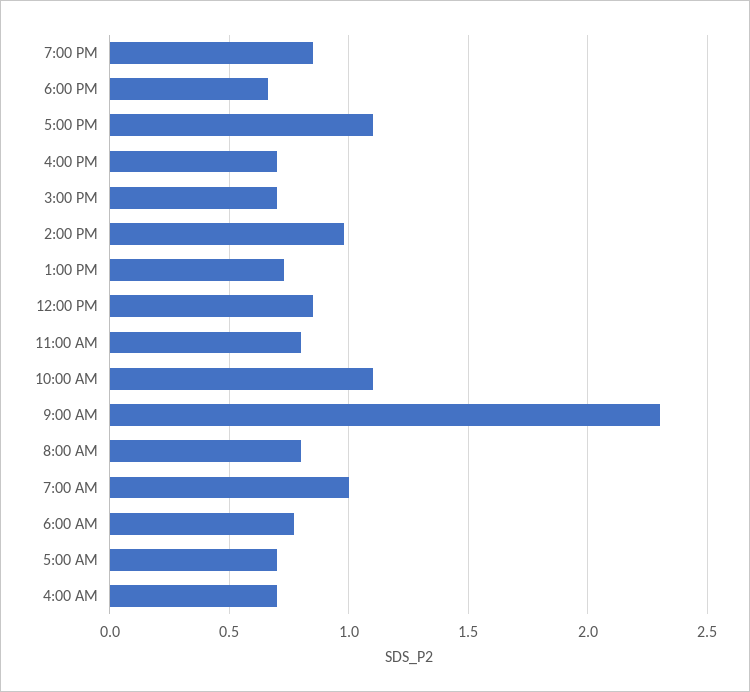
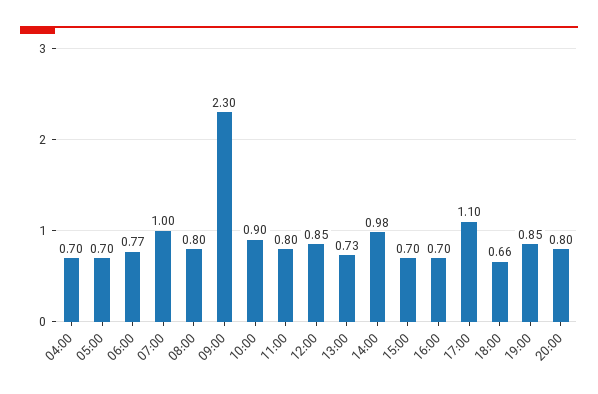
10:00 AM: 1.1 -> 0.9
20:00: none -> 0.8

